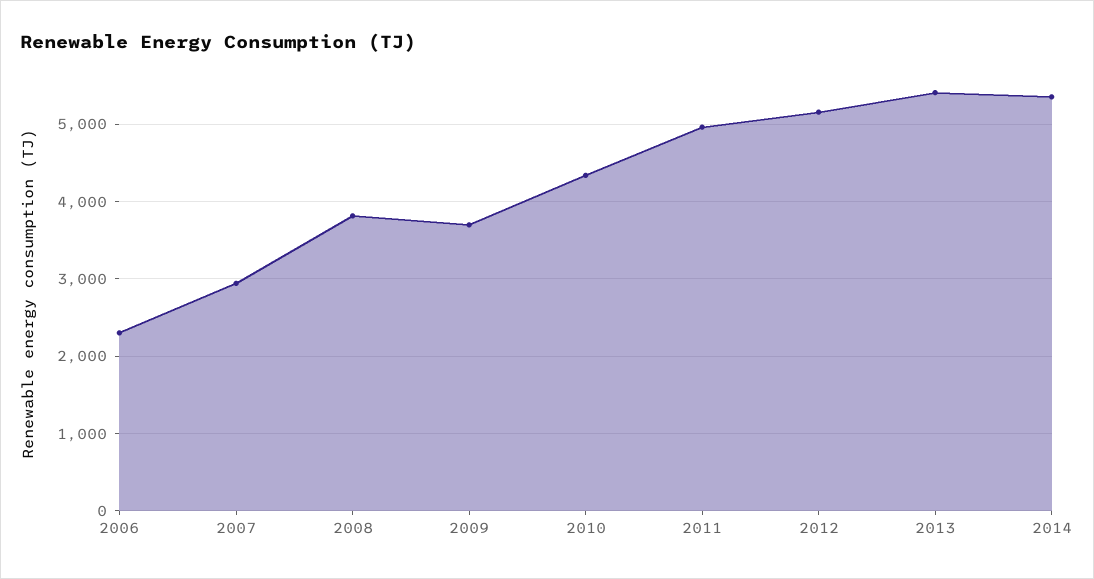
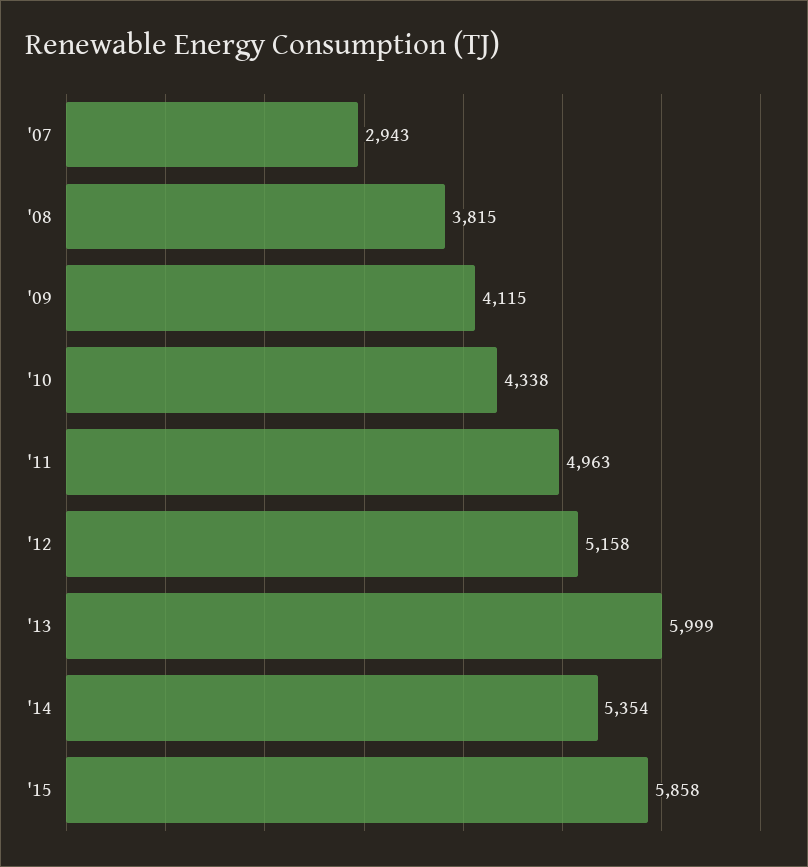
2006: 2300 -> none
2009: 3700 -> 4115
2013: 5400 -> 5999
'15: none -> 5858

